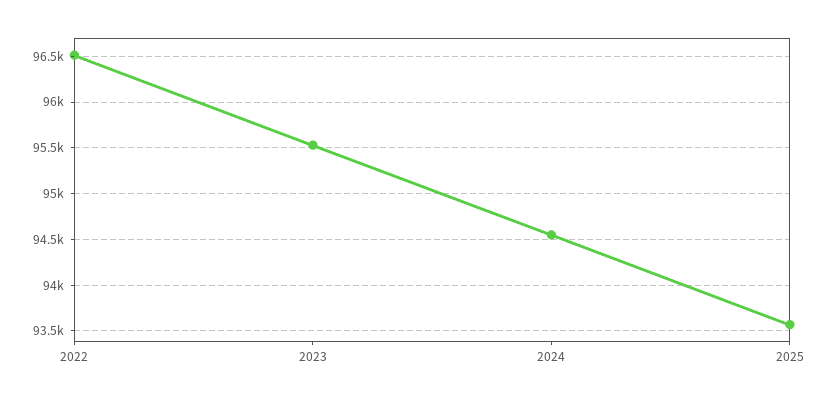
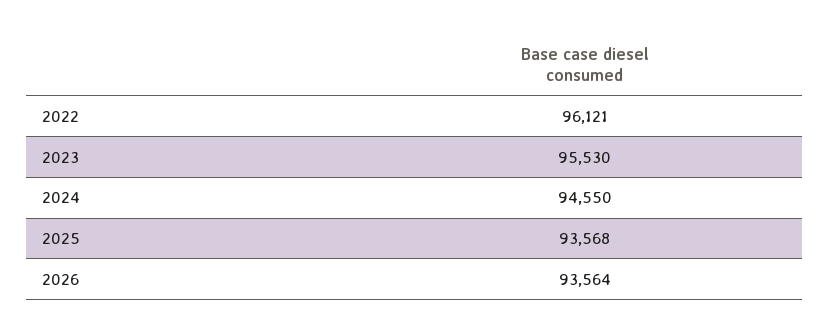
2022: 96500 -> 96121
2026: none -> 93564

